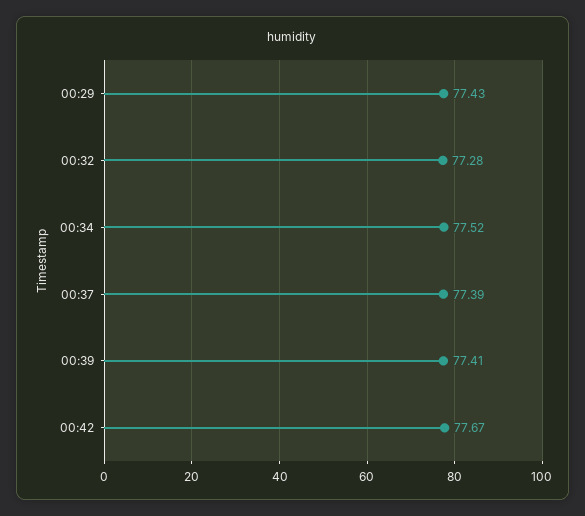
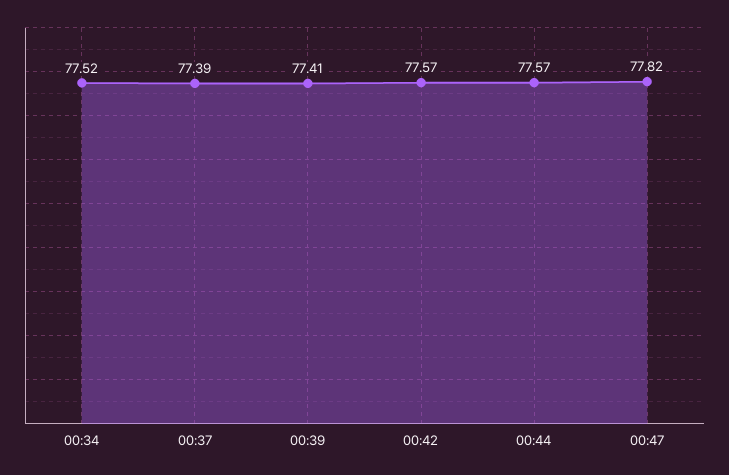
00:29: 77.43 -> none
00:32: 77.28 -> none
00:42: 77.67 -> 77.57
00:44: none -> 77.57
00:47: none -> 77.82

